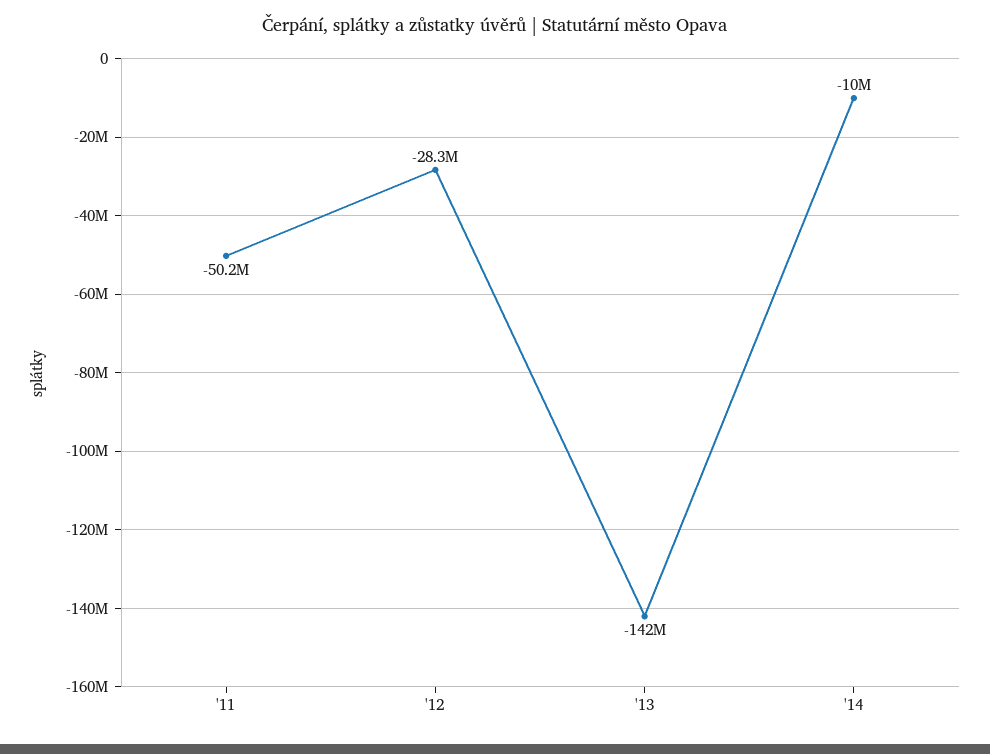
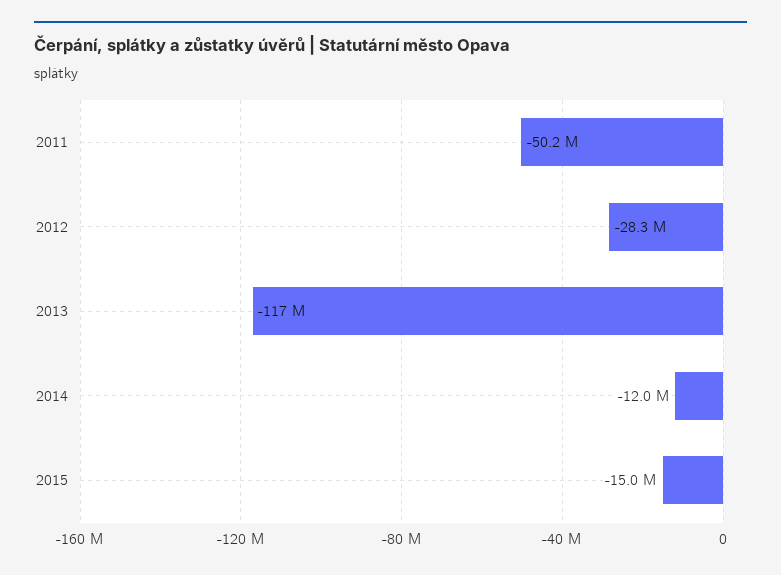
'13: -142000000 -> -117000000
'14: -10000000 -> -12000000
2015: none -> -15000000

